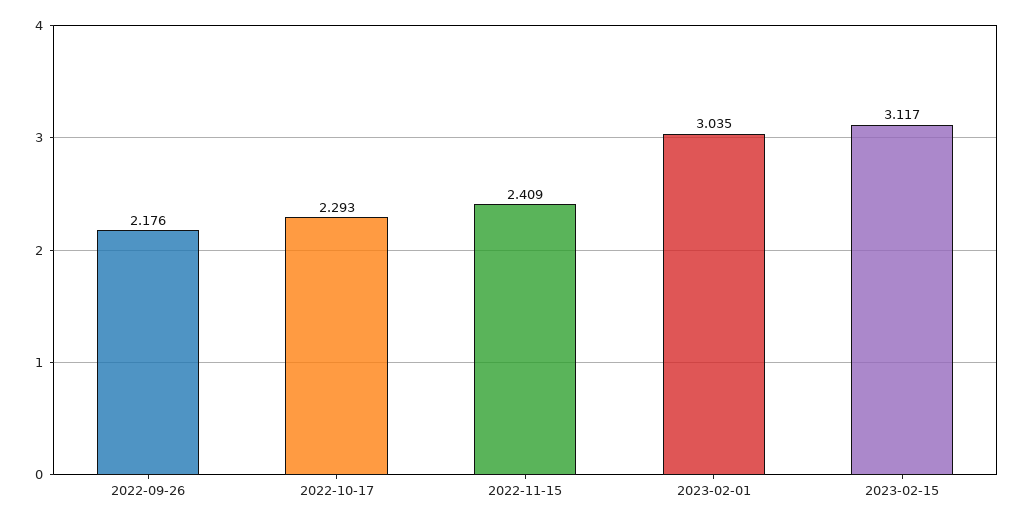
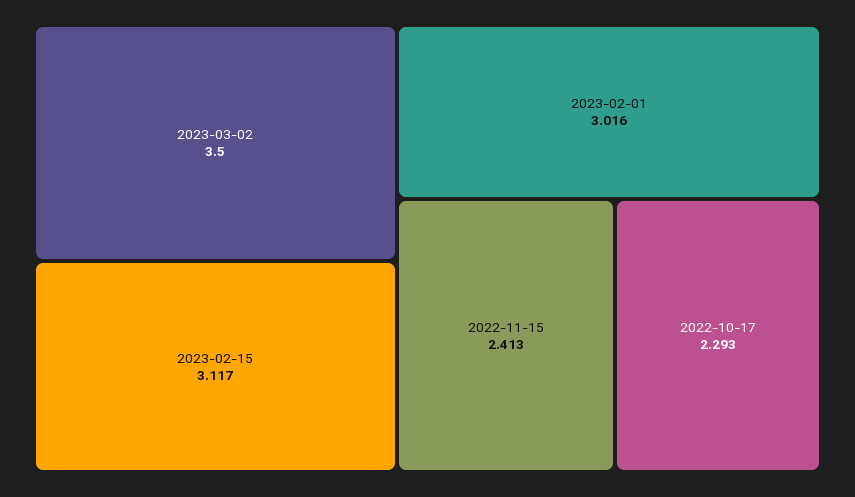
2022-09-26: 2.176 -> none
2022-11-15: 2.409 -> 2.413
2023-02-01: 3.035 -> 3.016
2023-03-02: none -> 3.5

